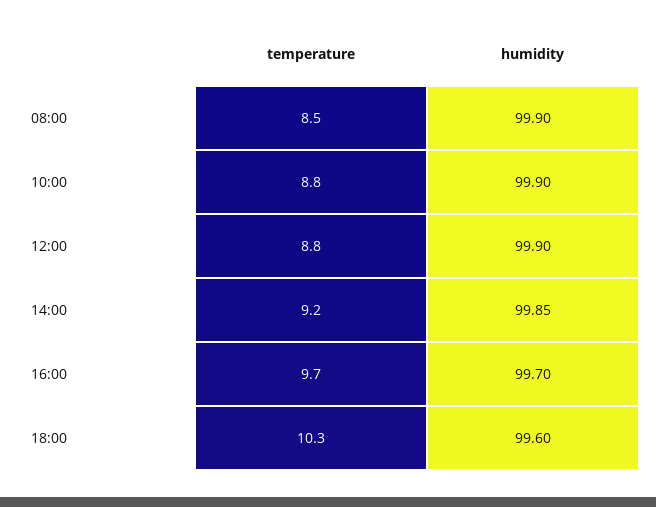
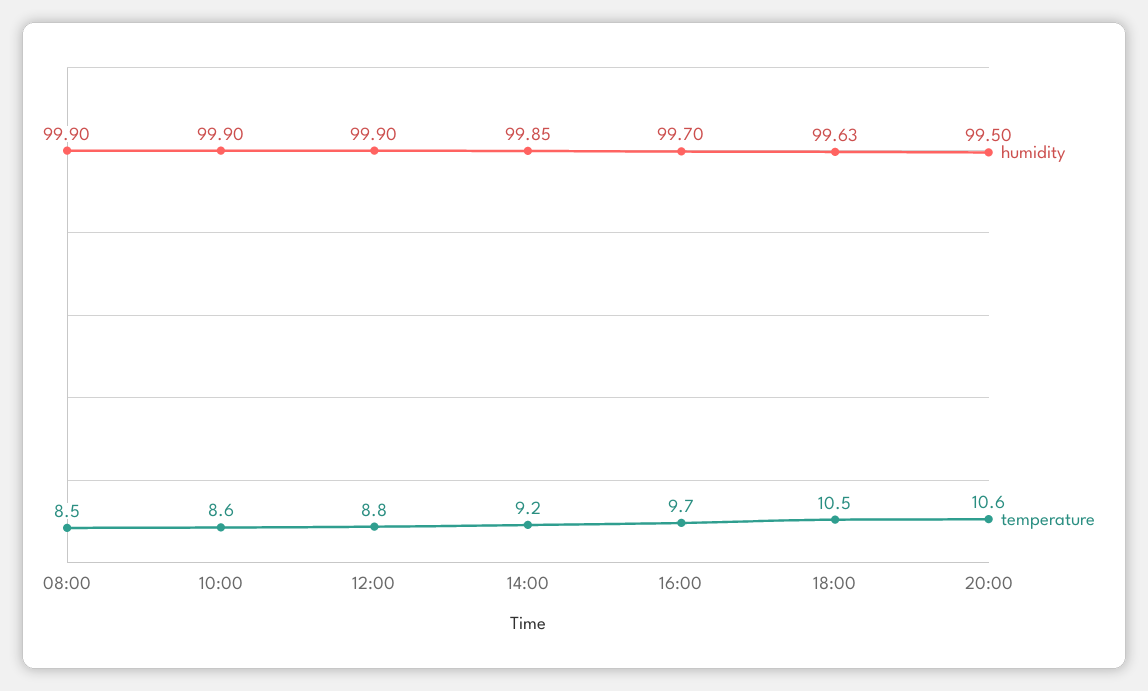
temperature, 10:00: 8.8 -> 8.6
temperature, 18:00: 10.3 -> 10.5
humidity, 18:00: 99.6 -> 99.63
humidity, 20:00: none -> 99.5
temperature, 20:00: none -> 10.6

